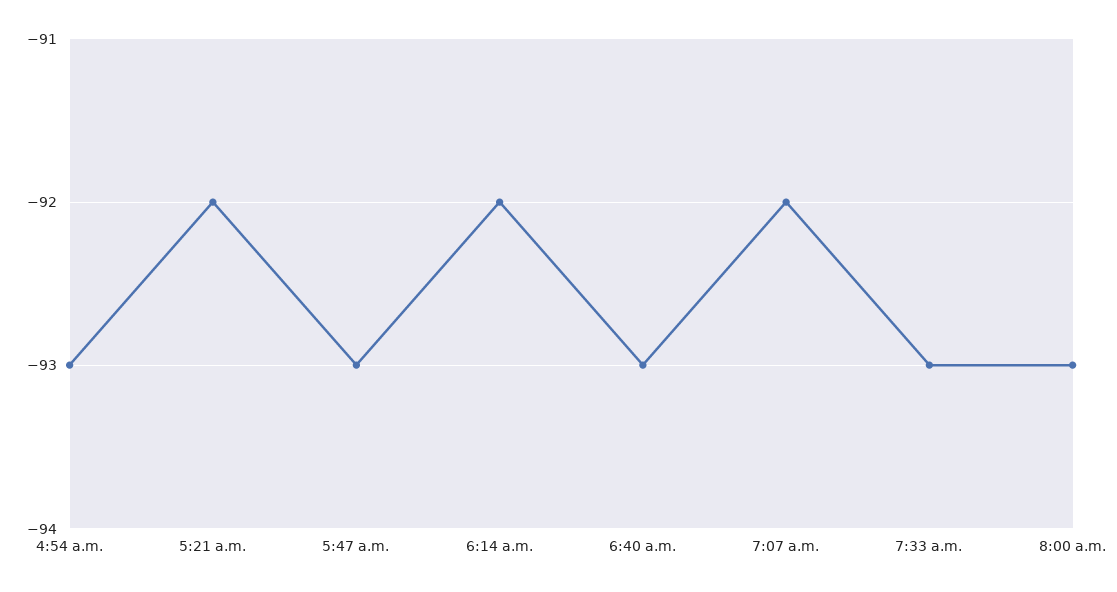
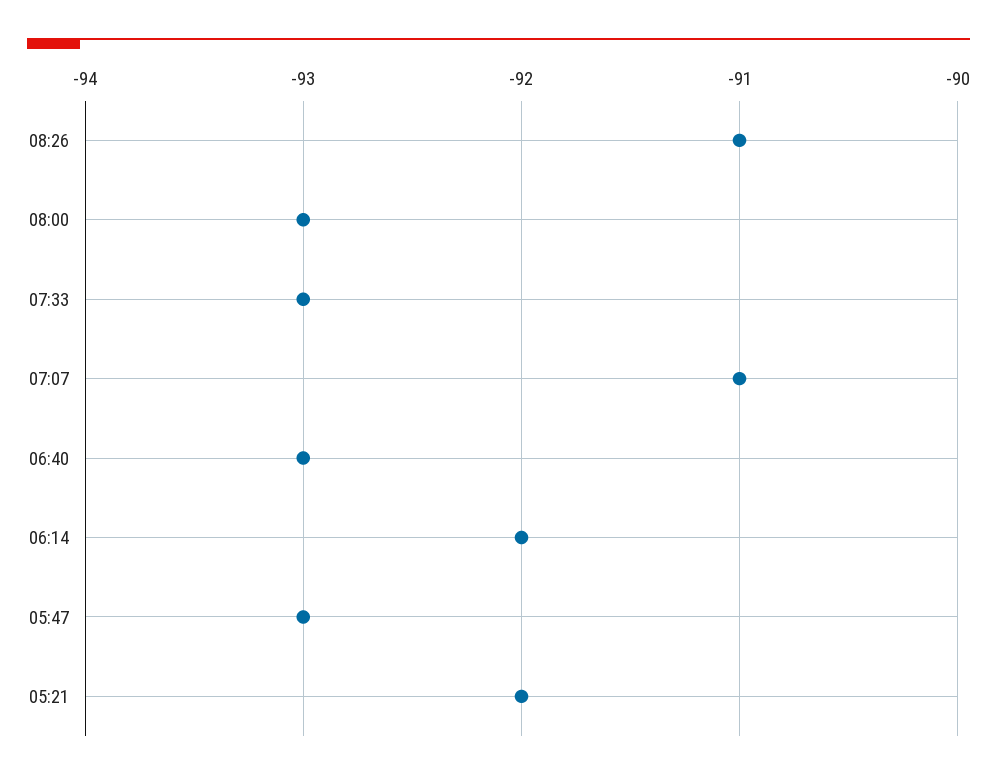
4:54 a.m.: -93 -> none
7:07 a.m.: -92 -> -91
08:26: none -> -91

